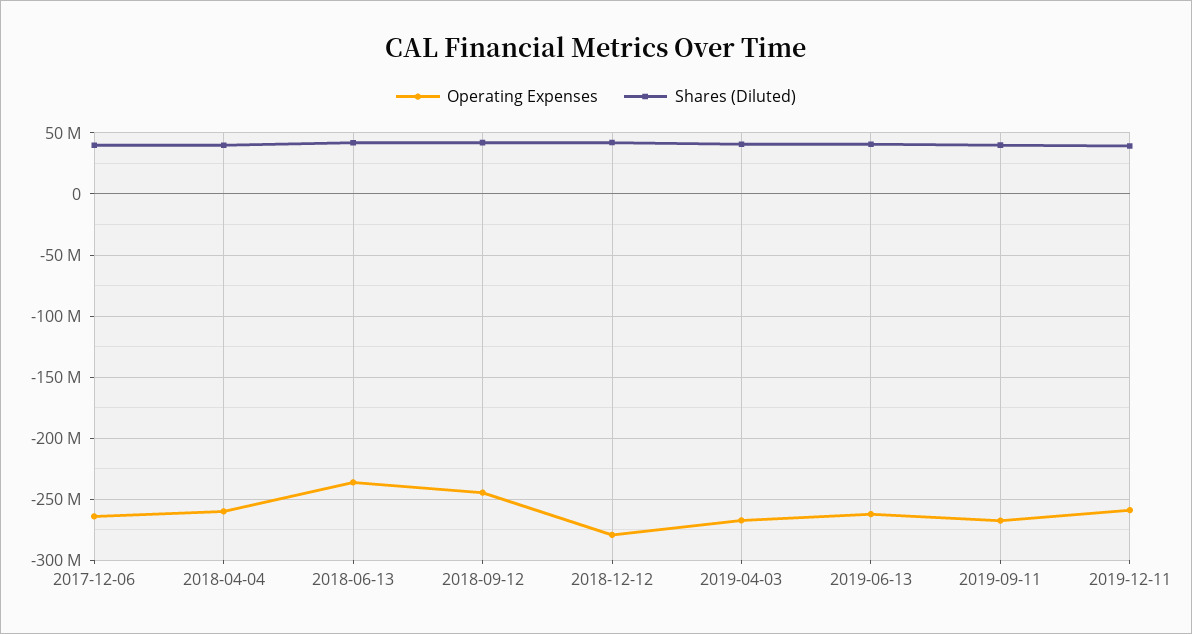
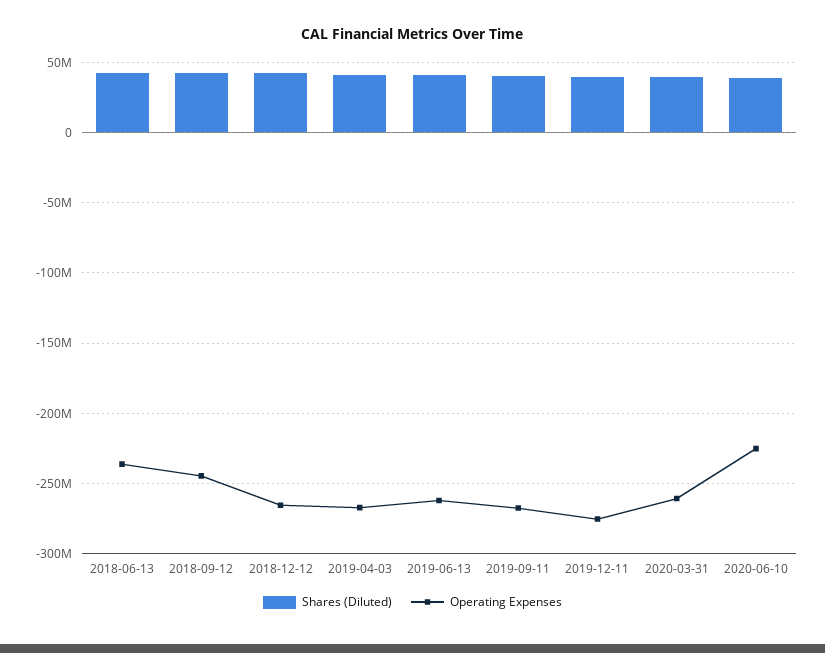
Operating Expenses, 2017-12-06: -265000000 -> none
Shares (Diluted), 2017-12-06: 40000000 -> none
Operating Expenses, 2018-04-04: -260000000 -> none
Shares (Diluted), 2018-04-04: 40000000 -> none
Operating Expenses, 2018-12-12: -280000000 -> -265000000
Operating Expenses, 2019-12-11: -260000000 -> -275000000
Shares (Diluted), 2020-03-31: none -> 40000000
Operating Expenses, 2020-03-31: none -> -260000000
Shares (Diluted), 2020-06-10: none -> 40000000
Operating Expenses, 2020-06-10: none -> -225000000

